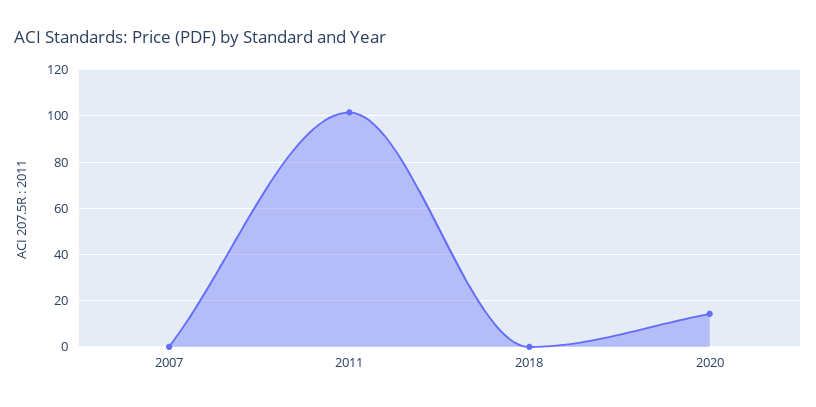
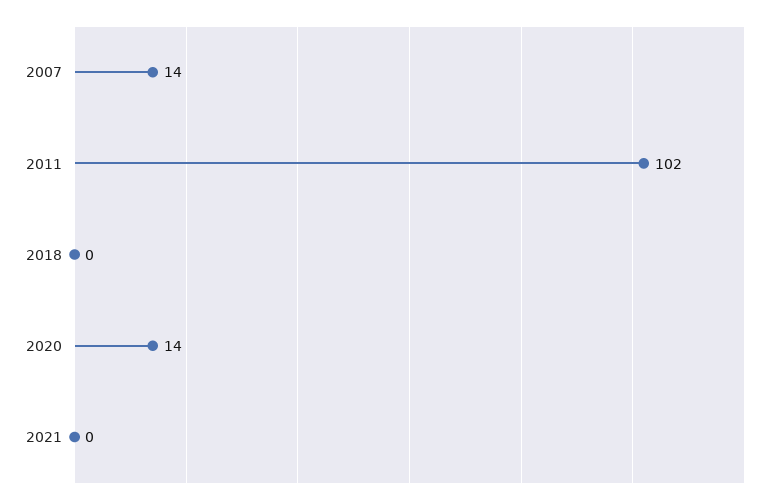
2007: 0 -> 14
2021: none -> 0

